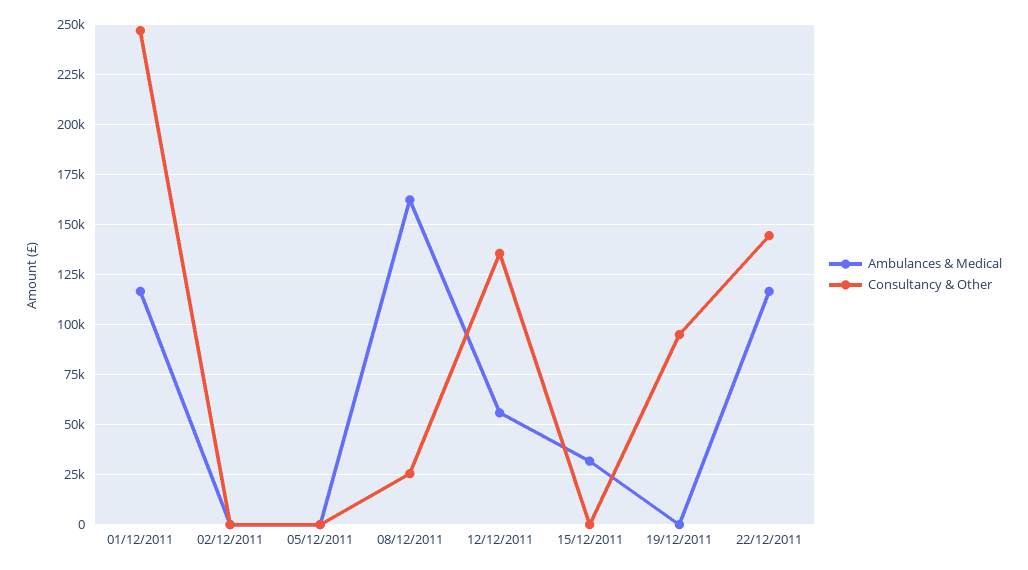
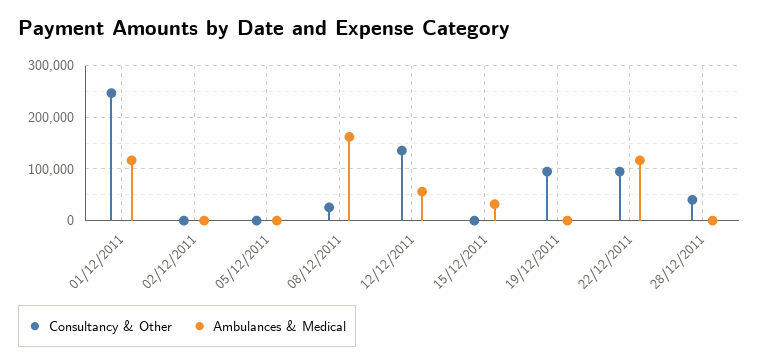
Consultancy & Other, 22/12/2011: 145000 -> 100000
Consultancy & Other, 28/12/2011: none -> 40000
Ambulances & Medical, 28/12/2011: none -> 0

